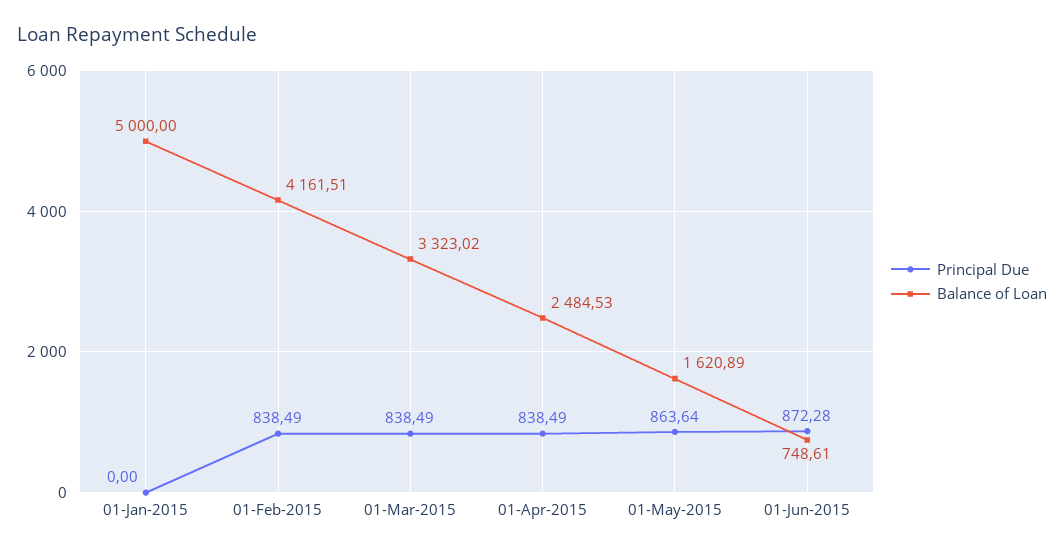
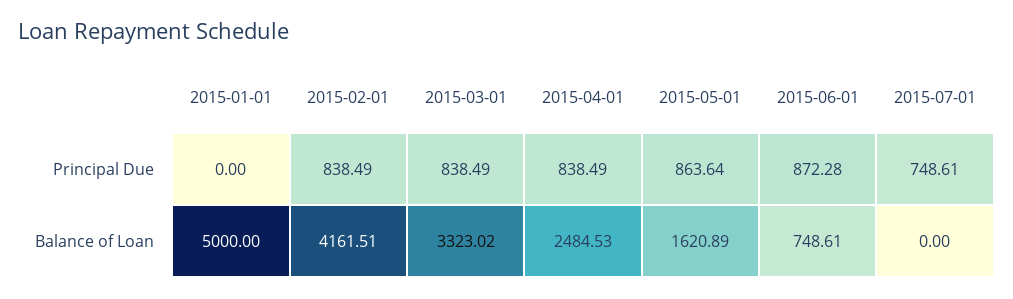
Principal Due, 2015-07-01: none -> 748.61
Balance of Loan, 2015-07-01: none -> 0

